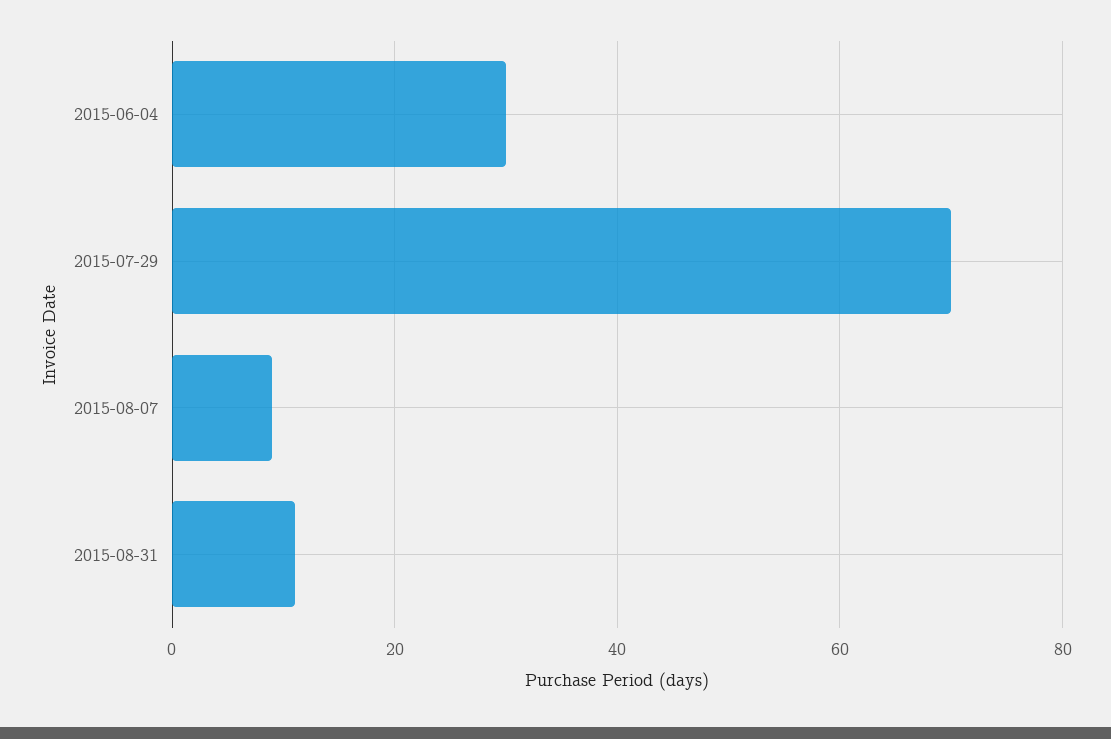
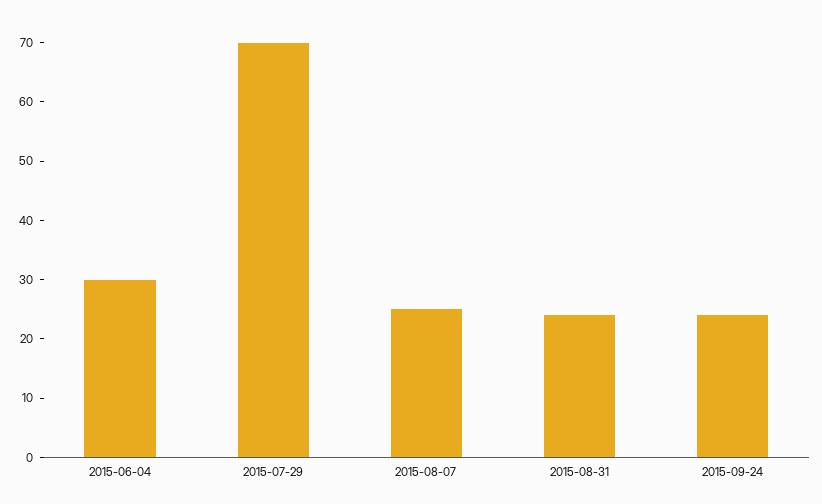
2015-08-07: 10 -> 25
2015-08-31: 10 -> 25
2015-09-24: none -> 25

